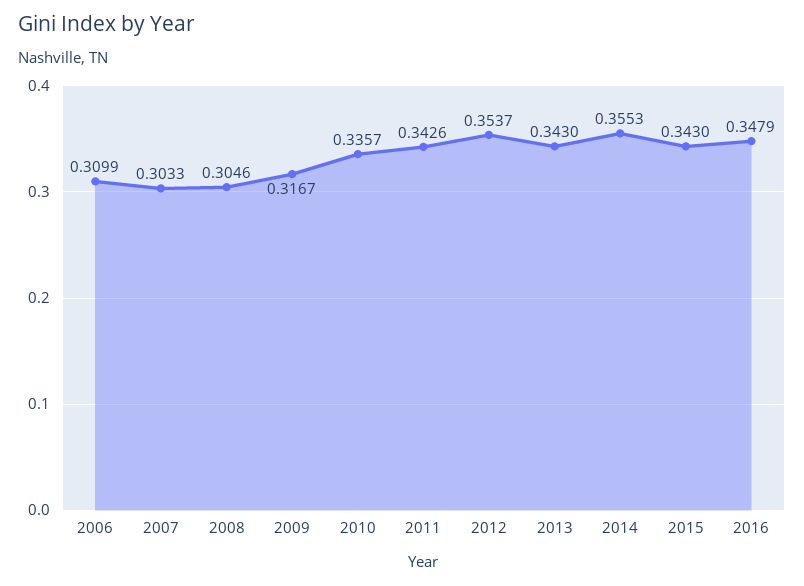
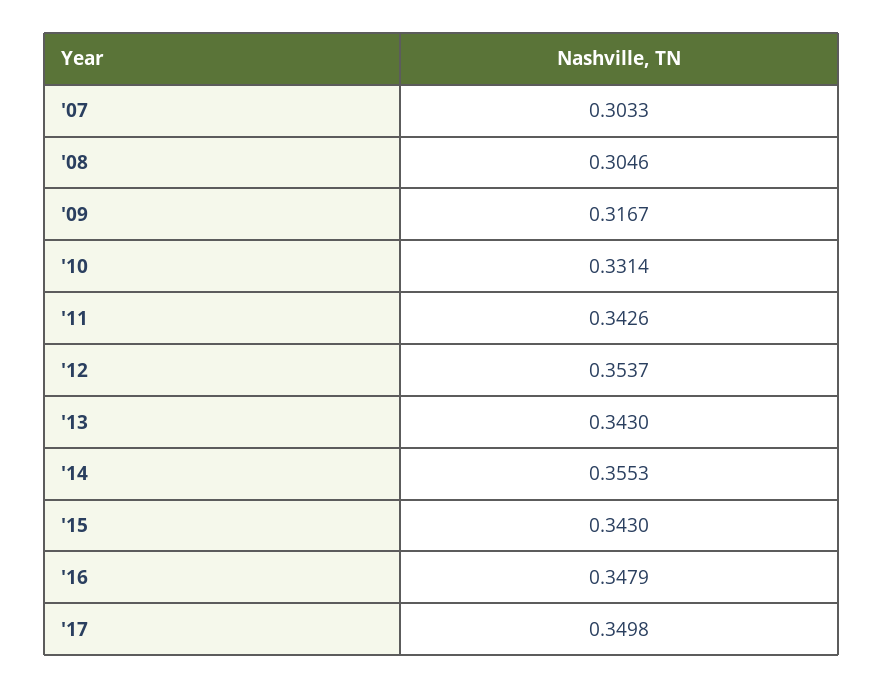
2006: 0.3099 -> none
2010: 0.3357 -> 0.3314
'17: none -> 0.3498

